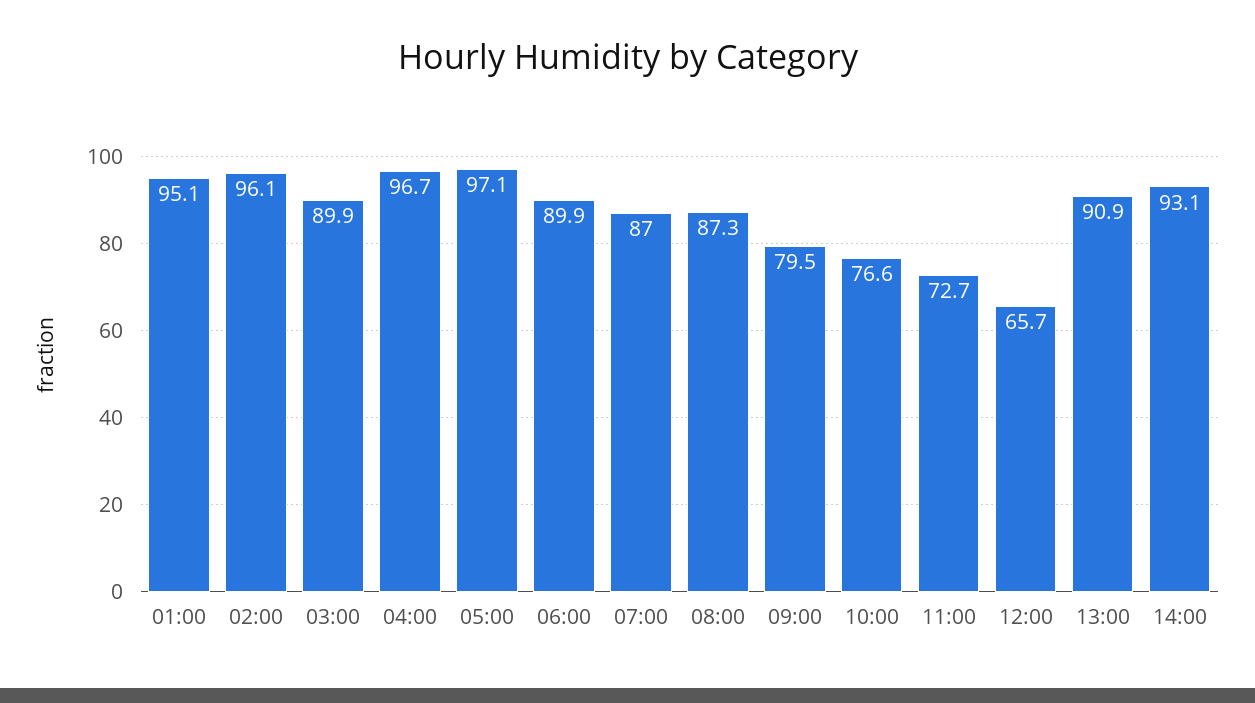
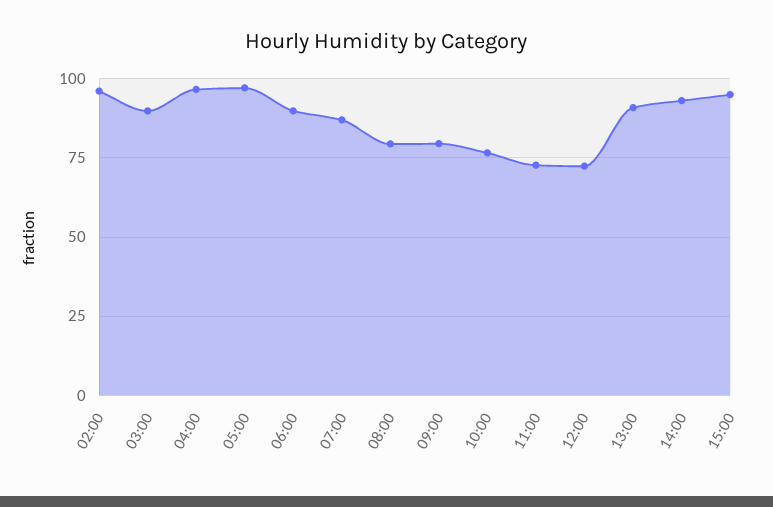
01:00: 95.1 -> none
08:00: 87.3 -> 80
12:00: 65.7 -> 72.5
15:00: none -> 95

